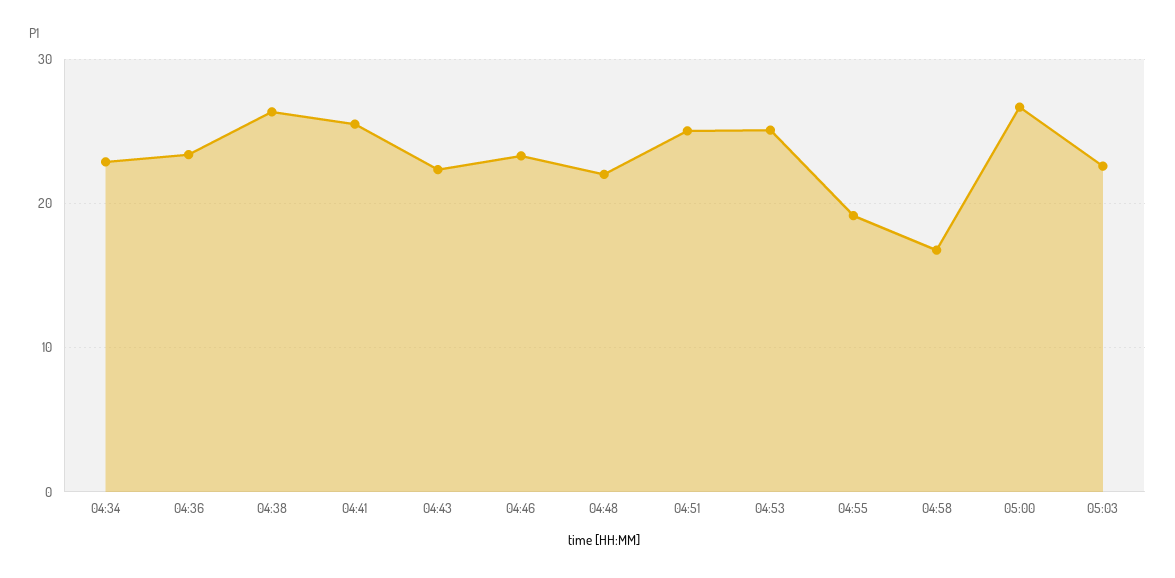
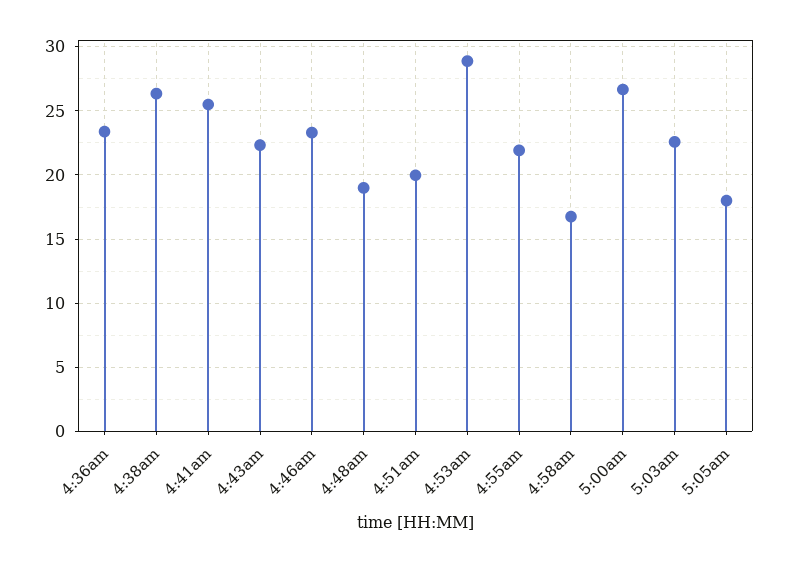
04:34: 23 -> none
04:48: 22 -> 19
04:51: 25 -> 20
04:53: 25 -> 29
04:55: 19 -> 22
5:05am: none -> 18

